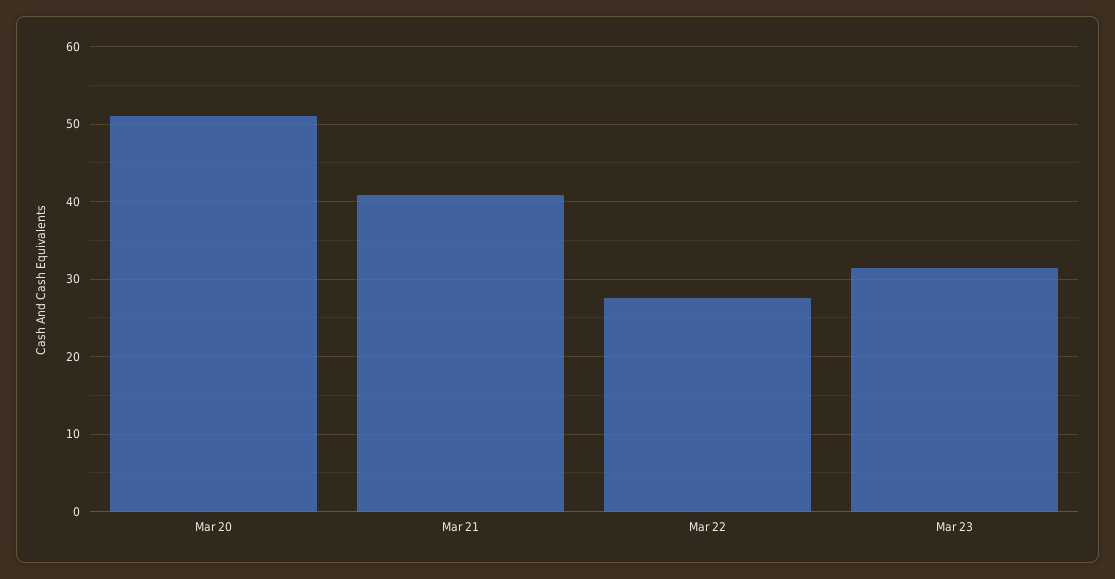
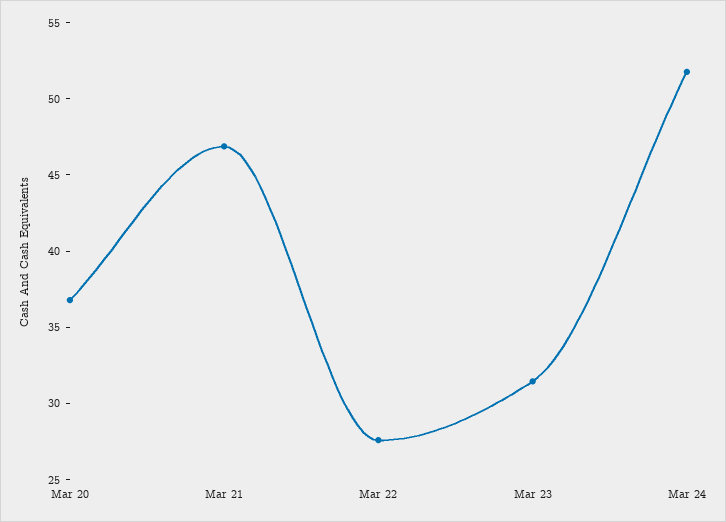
Mar 20: 51 -> 37
Mar 21: 41 -> 47
Mar 24: none -> 52

